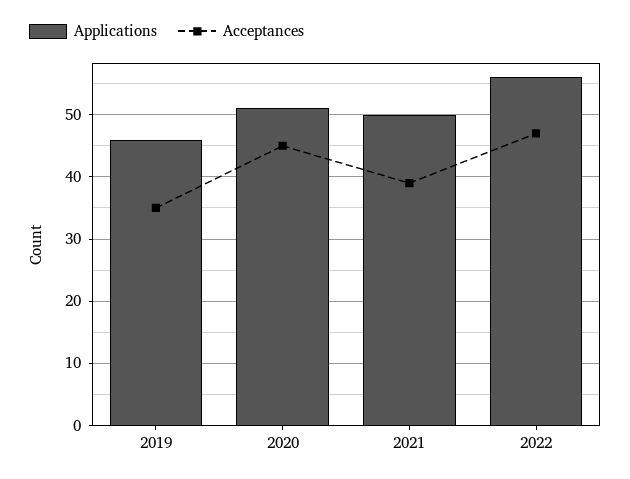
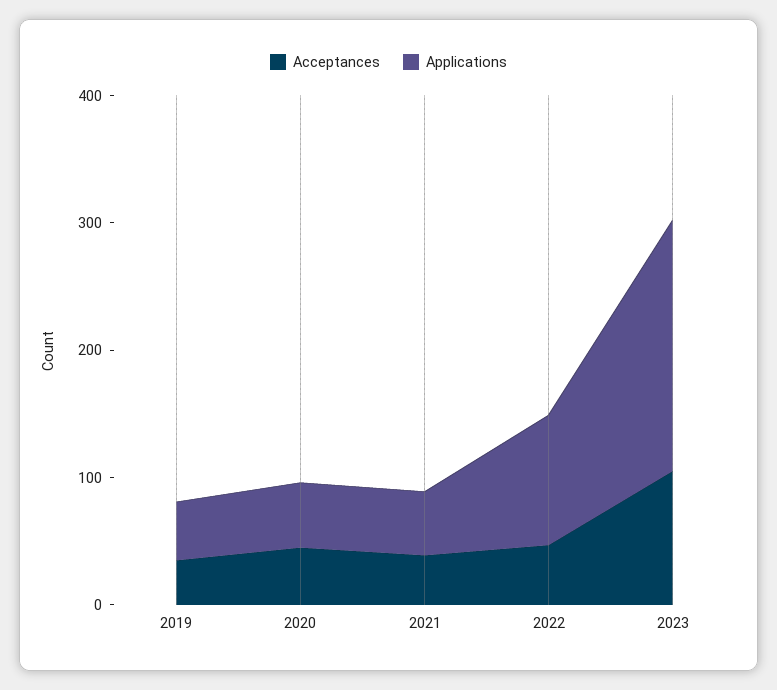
Applications, 2022: 56 -> 100
Acceptances, 2023: none -> 100
Applications, 2023: none -> 200

